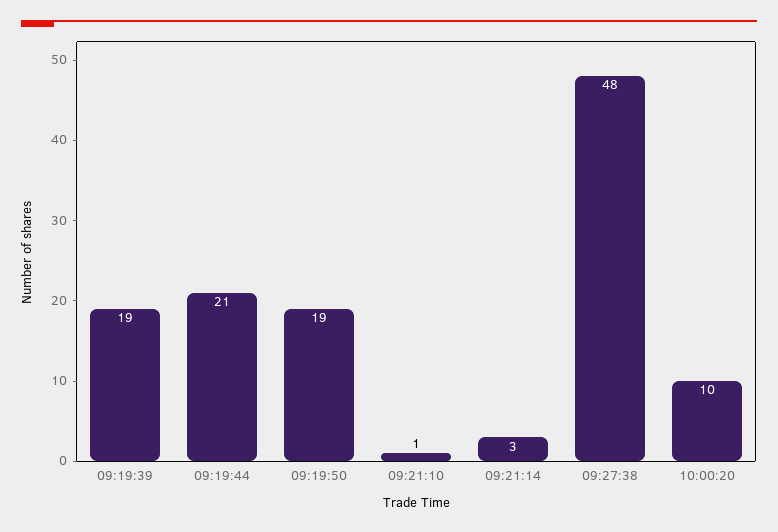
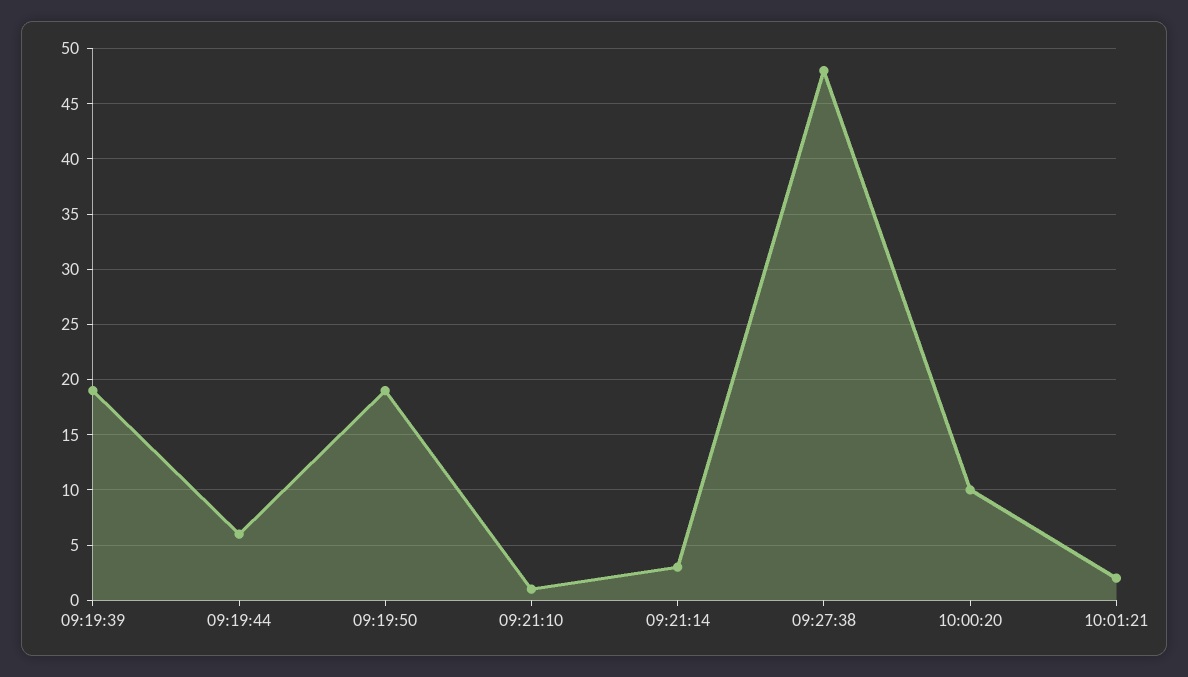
09:19:44: 21 -> 6
10:01:21: none -> 2

